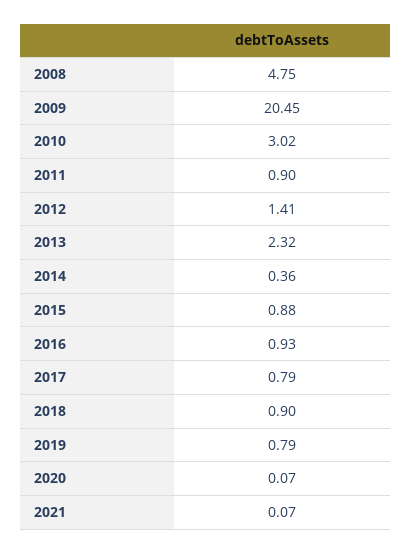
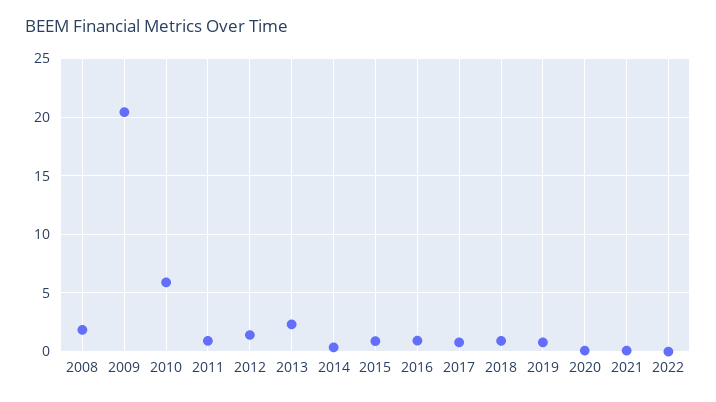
2008: 4.75 -> 2
2010: 3.02 -> 6
2022: none -> 0

